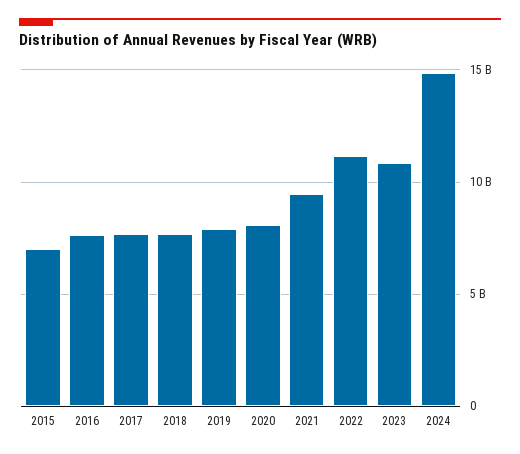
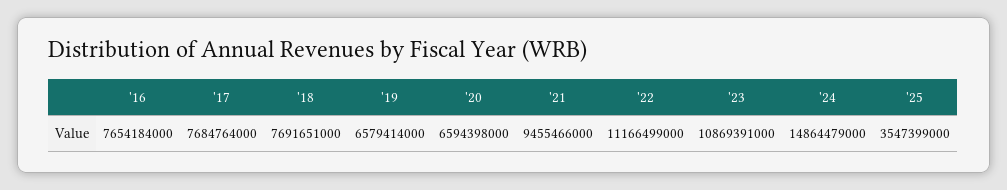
2015: 7000000000 -> none
2019: 8000000000 -> 6579414000
2020: 8000000000 -> 6594398000
'25: none -> 3547399000

